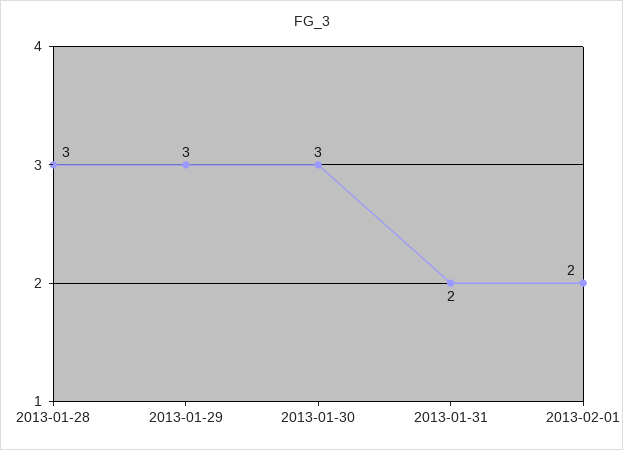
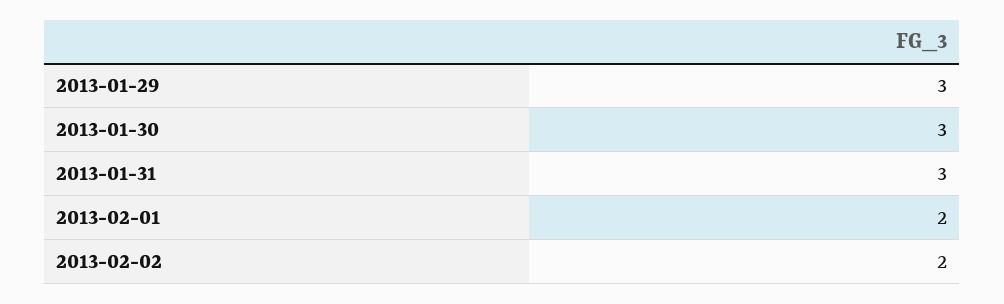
2013-01-28: 3 -> none
2013-01-31: 2 -> 3
2013-02-02: none -> 2

